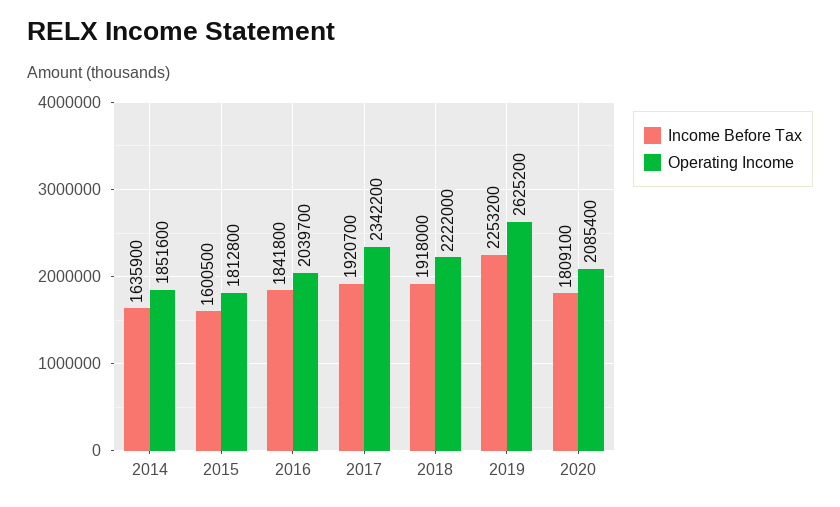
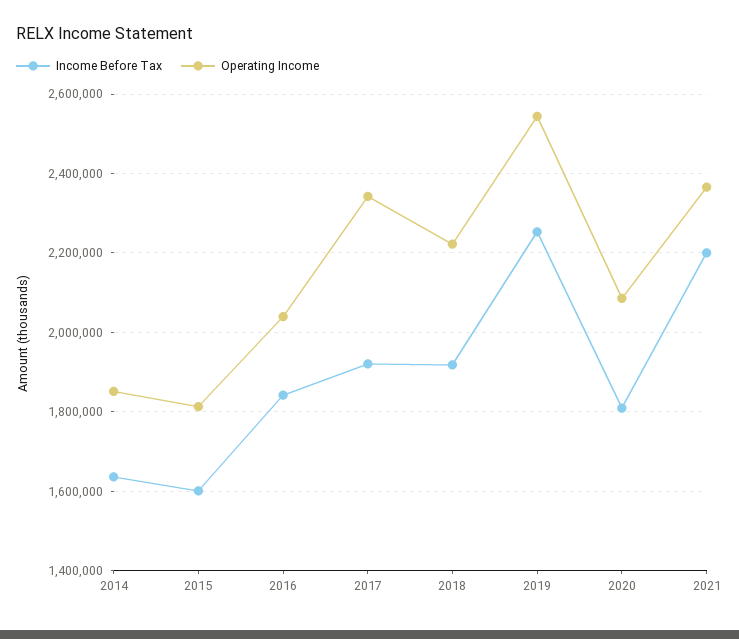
Operating Income, 2019: 2625200 -> 2540000
Income Before Tax, 2021: none -> 2200000
Operating Income, 2021: none -> 2360000

